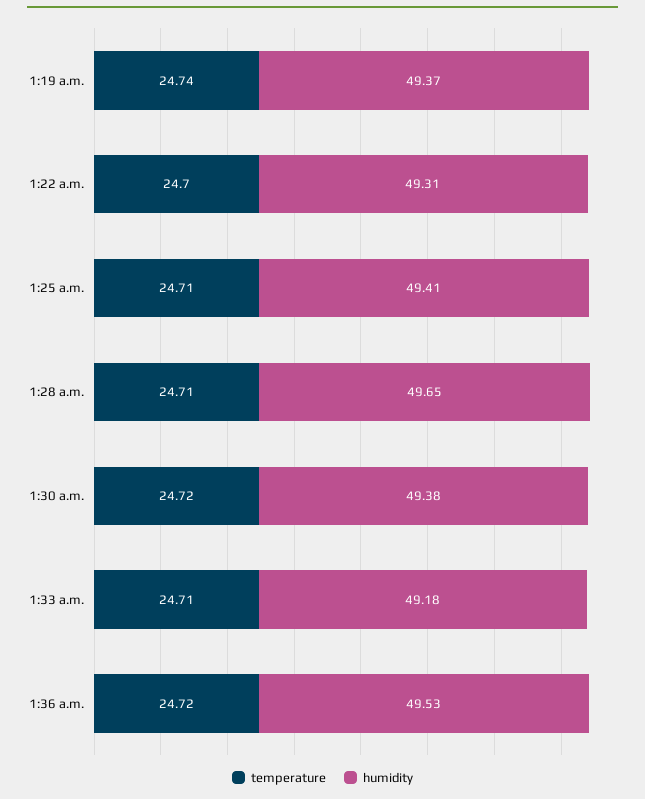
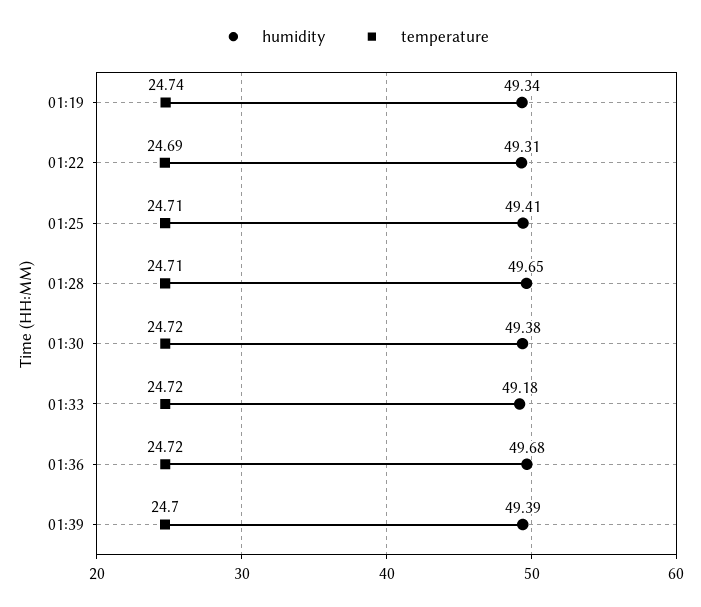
humidity, 1:19 a.m.: 49.37 -> 49.34
temperature, 1:22 a.m.: 24.7 -> 24.69
temperature, 1:33 a.m.: 24.71 -> 24.72
humidity, 1:36 a.m.: 49.53 -> 49.68
humidity, 01:39: none -> 49.39
temperature, 01:39: none -> 24.7

